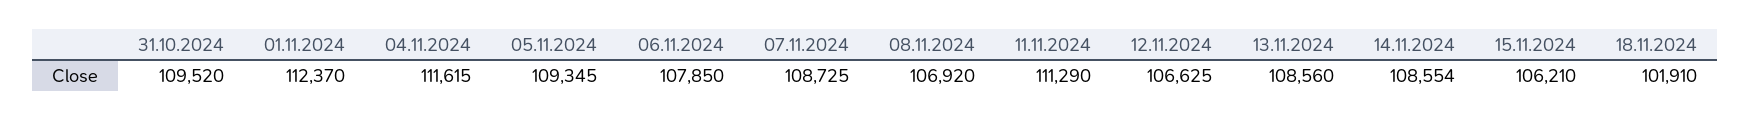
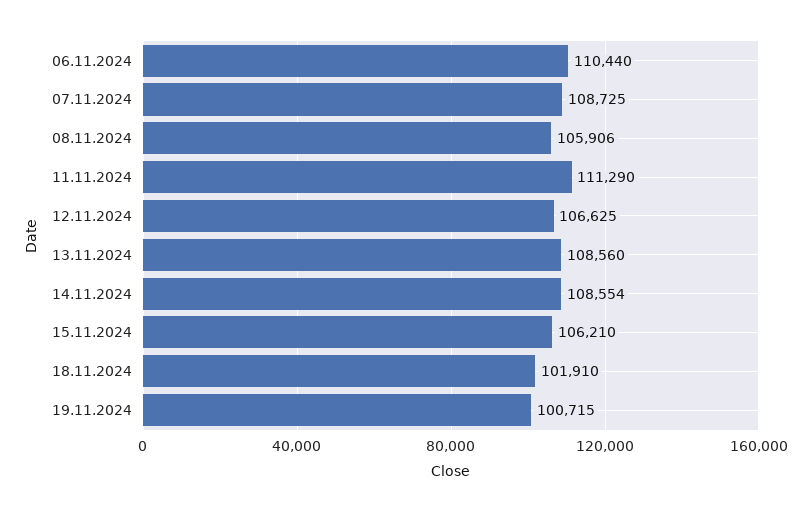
31.10.2024: 109520 -> none
01.11.2024: 112370 -> none
04.11.2024: 111615 -> none
05.11.2024: 109345 -> none
06.11.2024: 107850 -> 110440
08.11.2024: 106920 -> 105906
19.11.2024: none -> 100715

